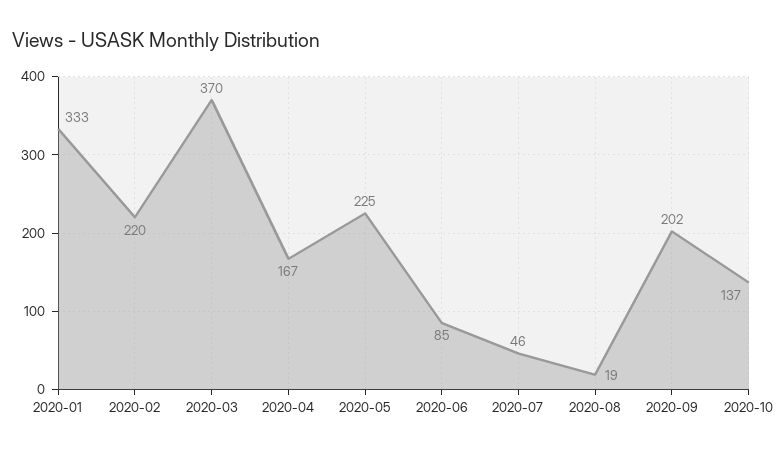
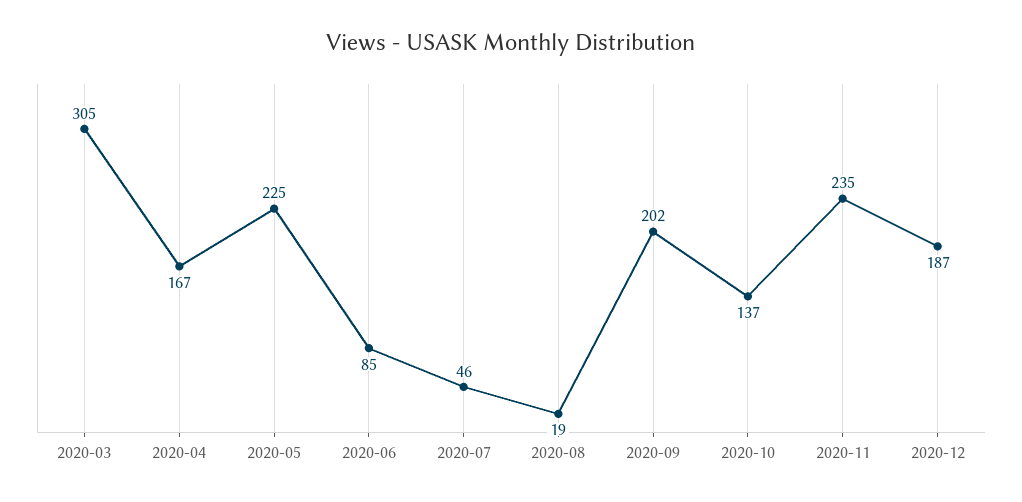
2020-01: 333 -> none
2020-02: 220 -> none
2020-03: 370 -> 305
2020-11: none -> 235
2020-12: none -> 187

